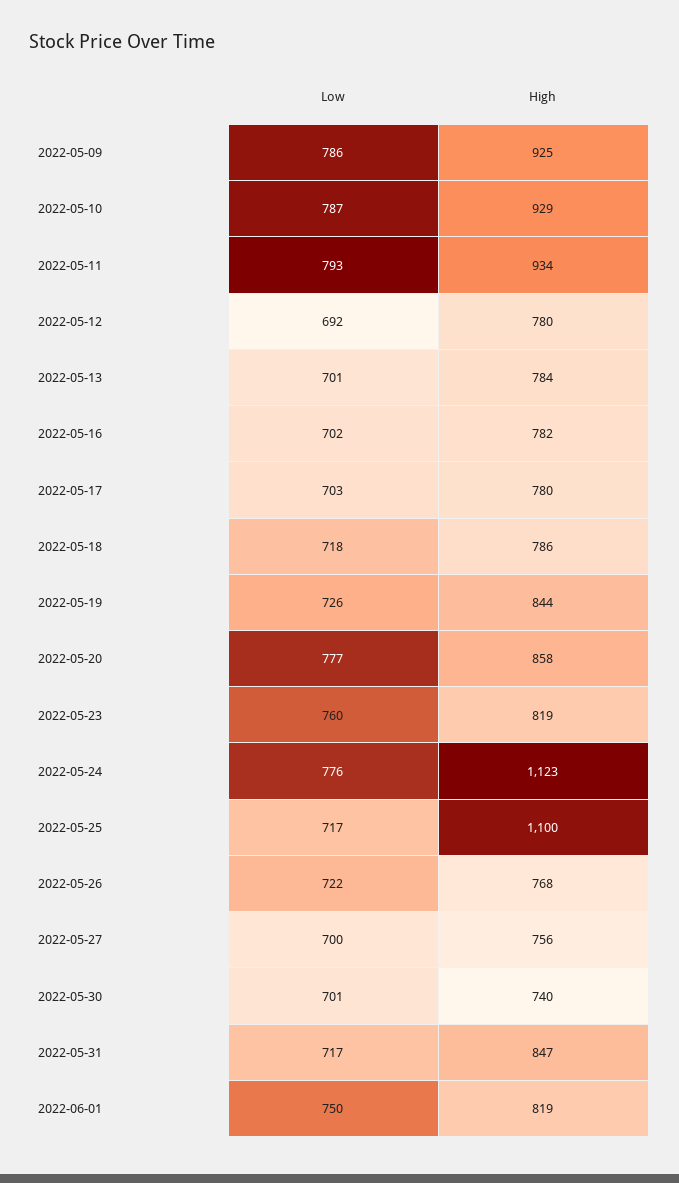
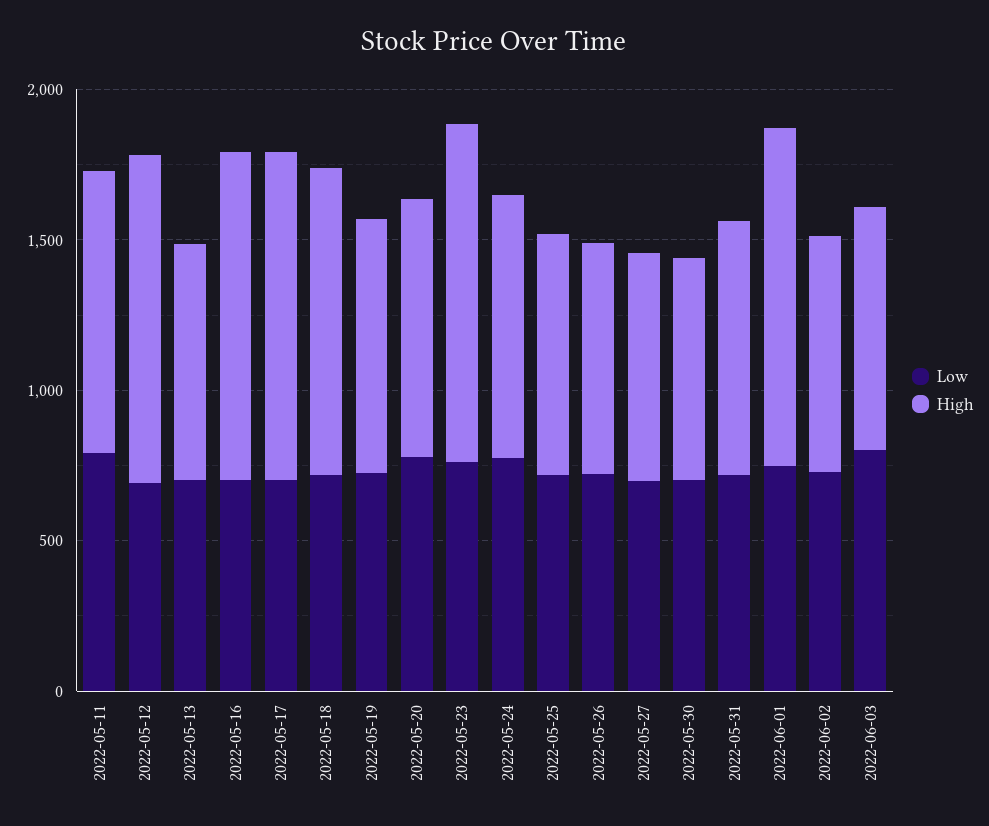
Low, 2022-05-09: 786 -> none
High, 2022-05-09: 925 -> none
Low, 2022-05-10: 787 -> none
High, 2022-05-10: 929 -> none
High, 2022-05-12: 780 -> 1100
High, 2022-05-16: 782 -> 1100
High, 2022-05-17: 780 -> 1100
High, 2022-05-18: 786 -> 1000
High, 2022-05-23: 819 -> 1100
High, 2022-05-24: 1123 -> 900
High, 2022-05-25: 1100 -> 800
High, 2022-06-01: 819 -> 1100
Low, 2022-06-02: none -> 700
High, 2022-06-02: none -> 800
Low, 2022-06-03: none -> 800
High, 2022-06-03: none -> 800

